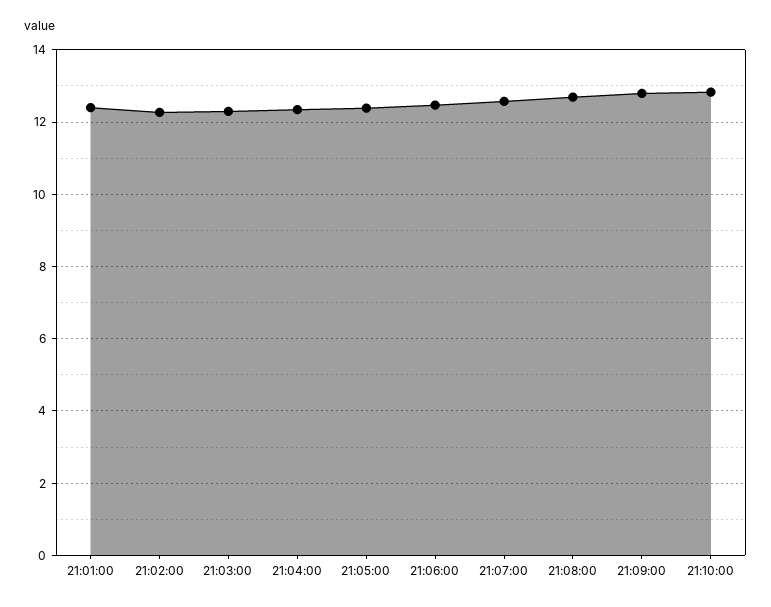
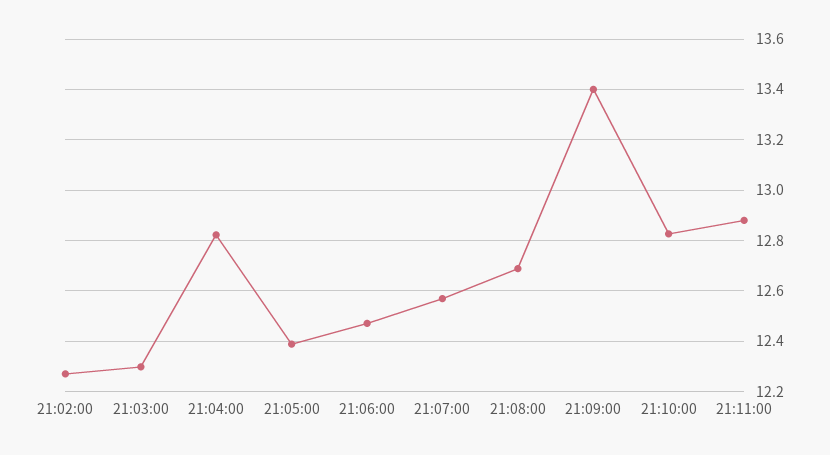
21:01:00: 12.4 -> none
21:04:00: 12.4 -> 12.825
21:09:00: 12.8 -> 13.4
21:11:00: none -> 12.875

